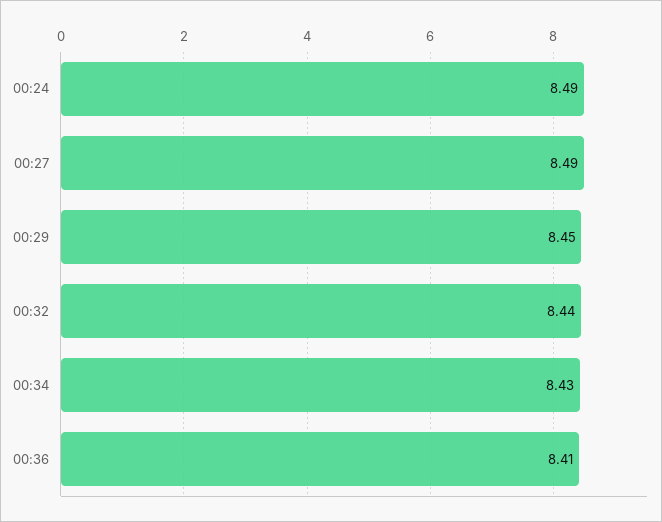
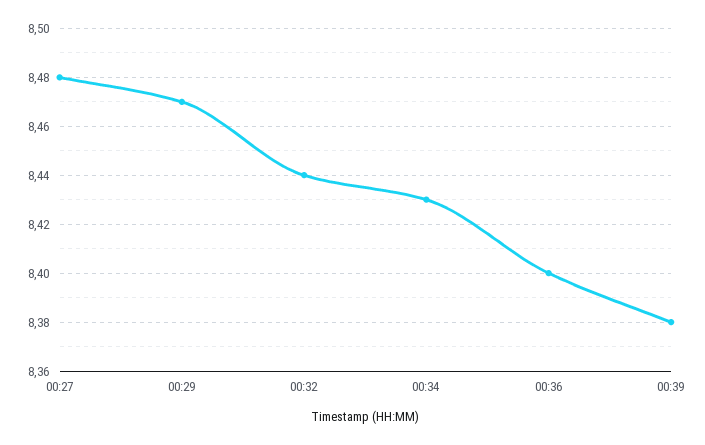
00:24: 8.49 -> none
00:27: 8.49 -> 8.48
00:29: 8.45 -> 8.47
00:36: 8.41 -> 8.4
00:39: none -> 8.38

